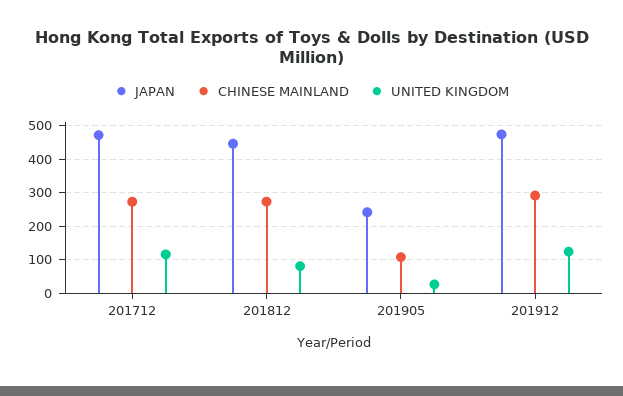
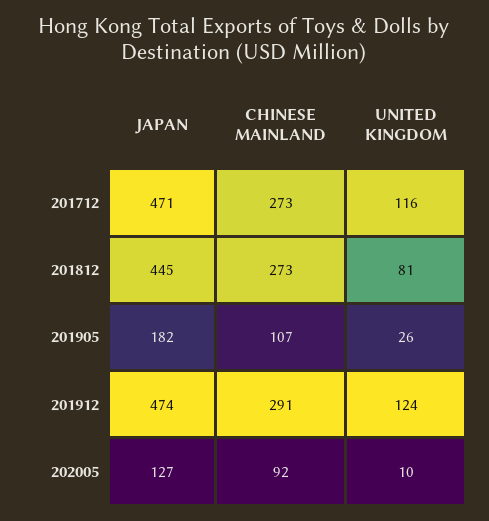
JAPAN, 201905: 240 -> 182
JAPAN, 202005: none -> 127
CHINESE MAINLAND, 202005: none -> 92
UNITED KINGDOM, 202005: none -> 10

